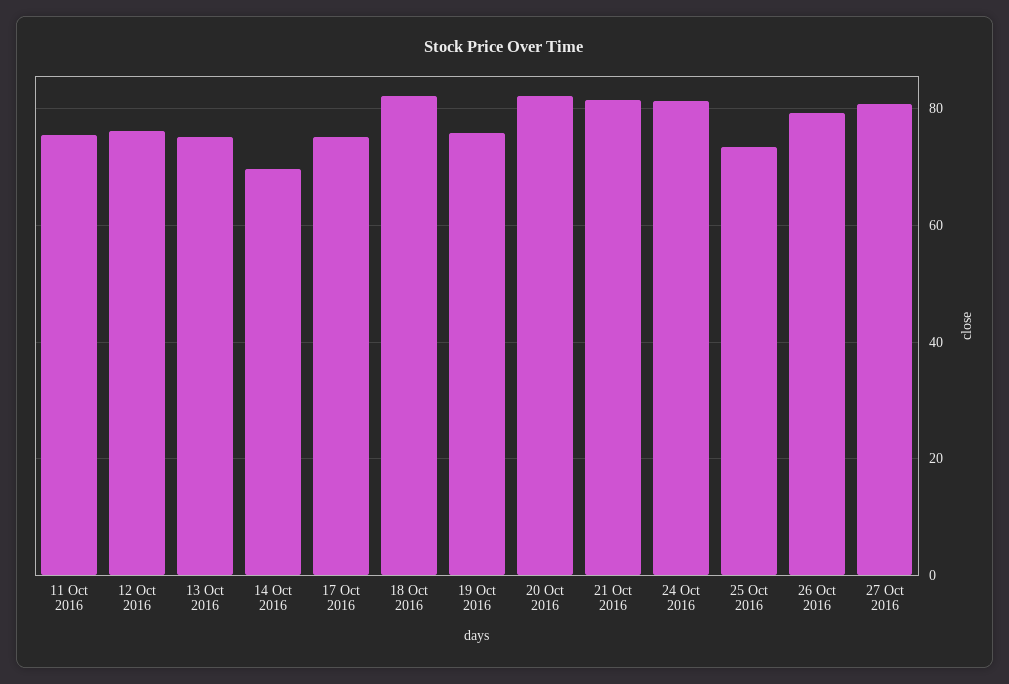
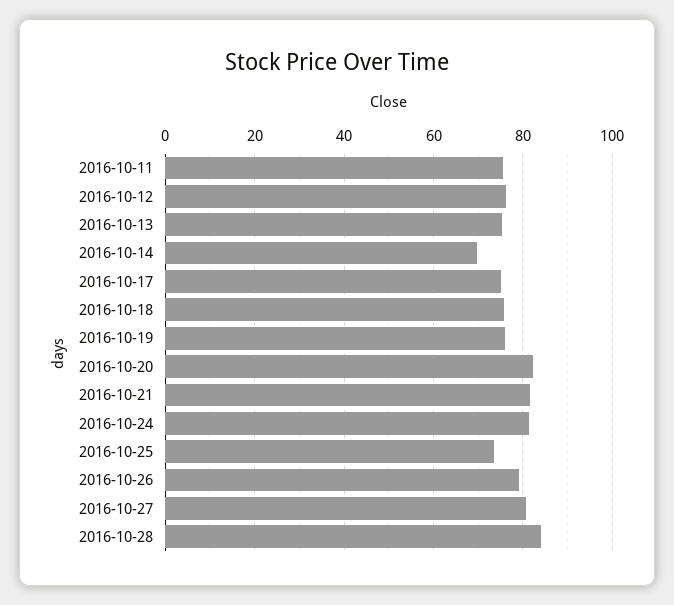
18 Oct 2016: 82 -> 76
2016-10-28: none -> 84

